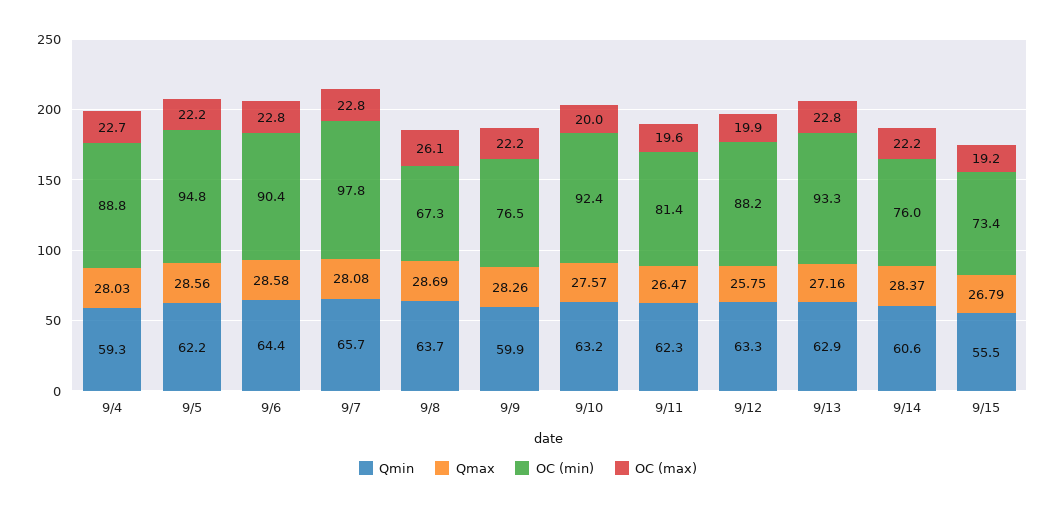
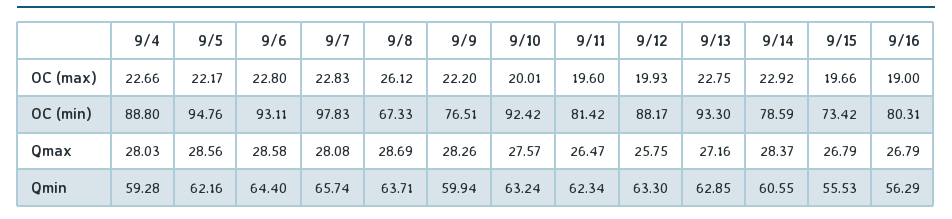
OC (min), 9/6: 90.4 -> 93.11
OC (min), 9/14: 76 -> 78.59
OC (max), 9/14: 22.2 -> 22.92
OC (max), 9/15: 19.2 -> 19.66
OC (max), 9/16: none -> 19
OC (min), 9/16: none -> 80.31
Qmax, 9/16: none -> 26.79
Qmin, 9/16: none -> 56.29

